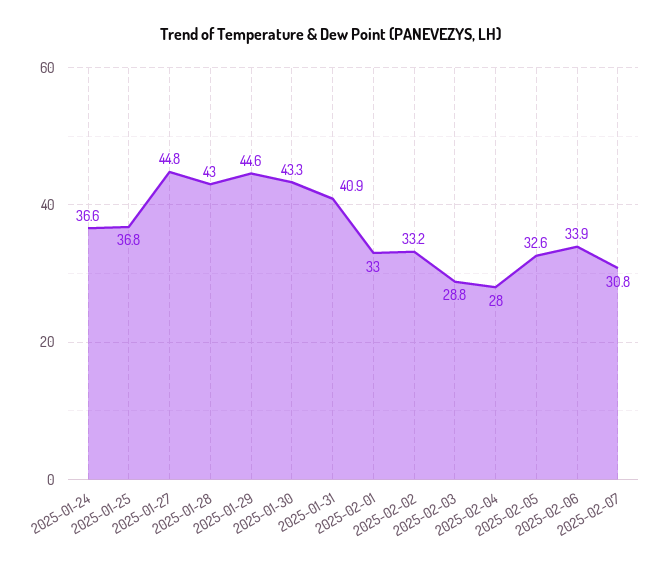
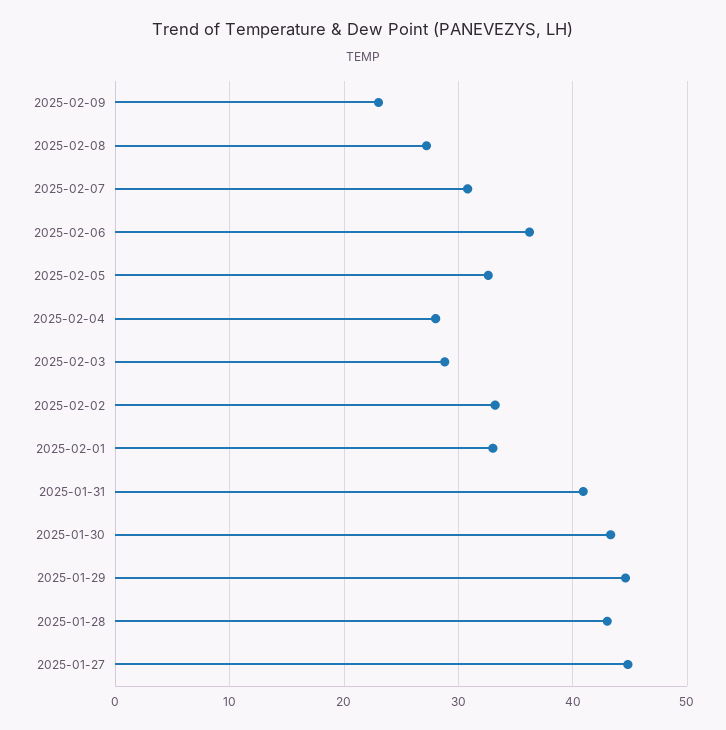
2025-01-24: 36.6 -> none
2025-01-25: 36.8 -> none
2025-02-06: 33.9 -> 36
2025-02-09: none -> 23
2025-02-08: none -> 27

